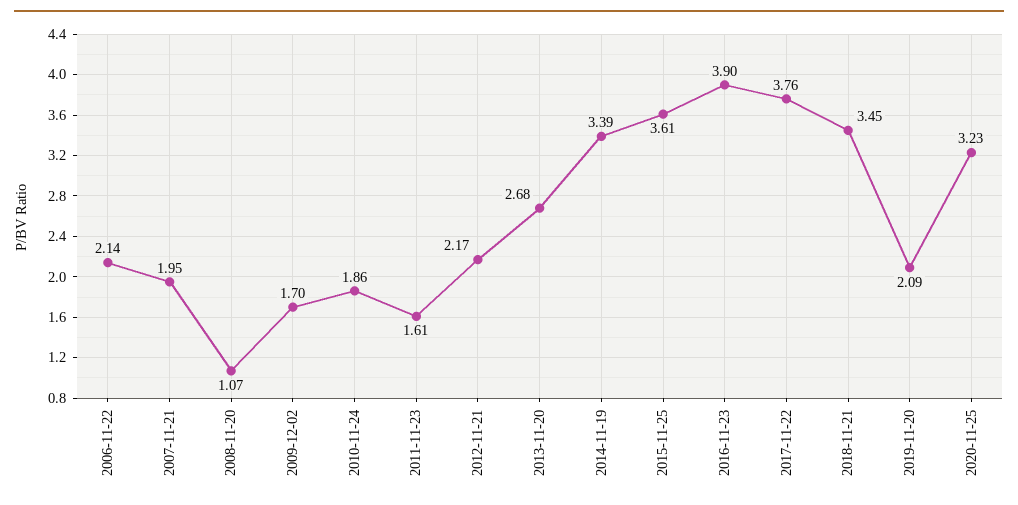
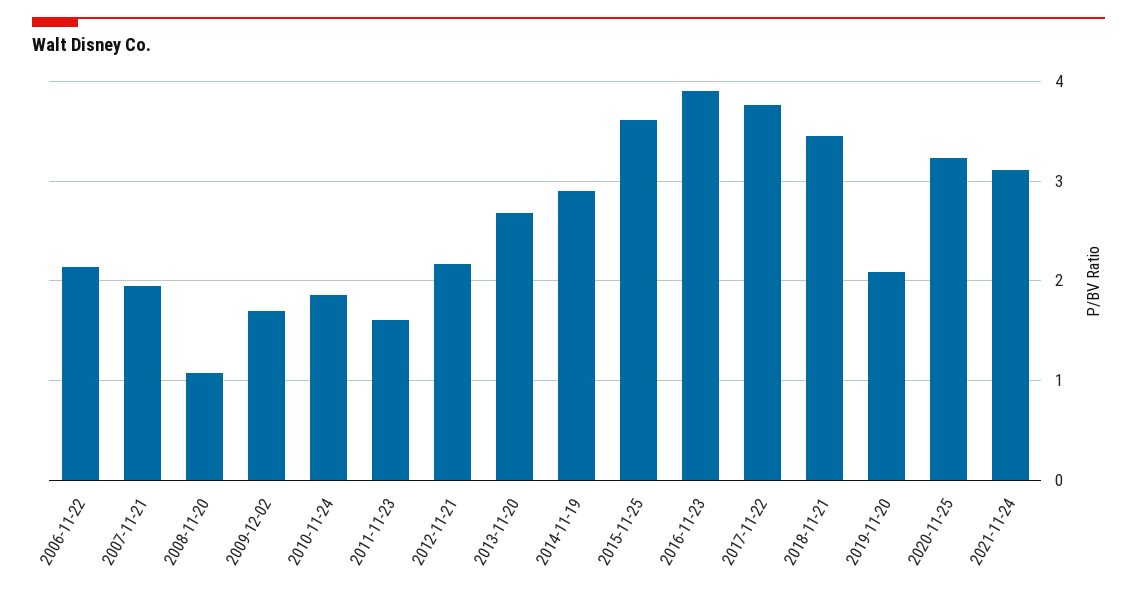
2014-11-19: 3.39 -> 2.9
2021-11-24: none -> 3.1

